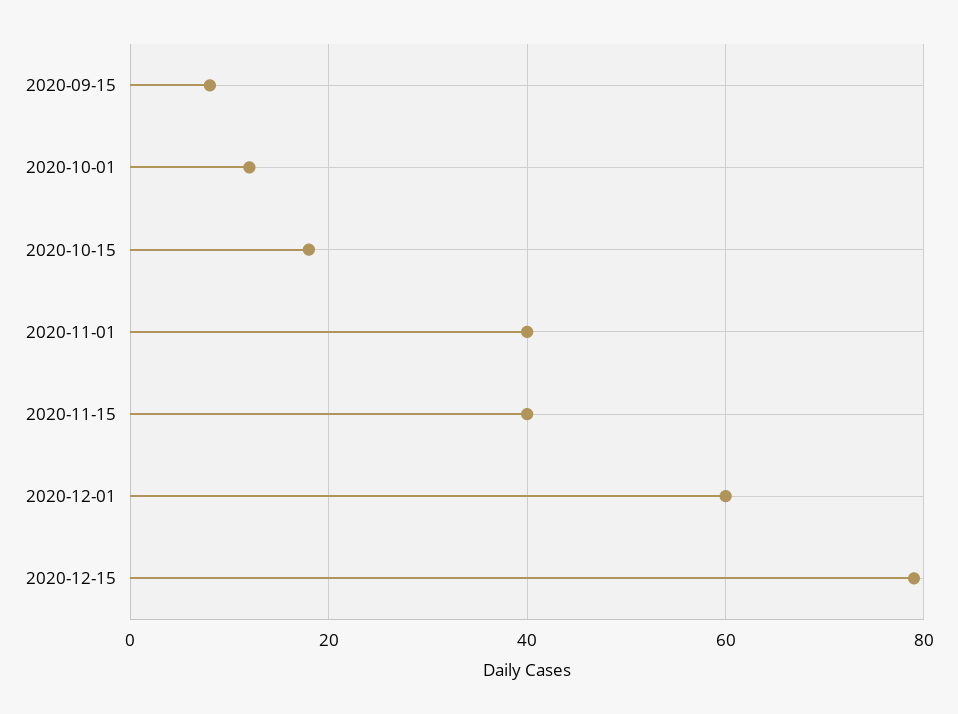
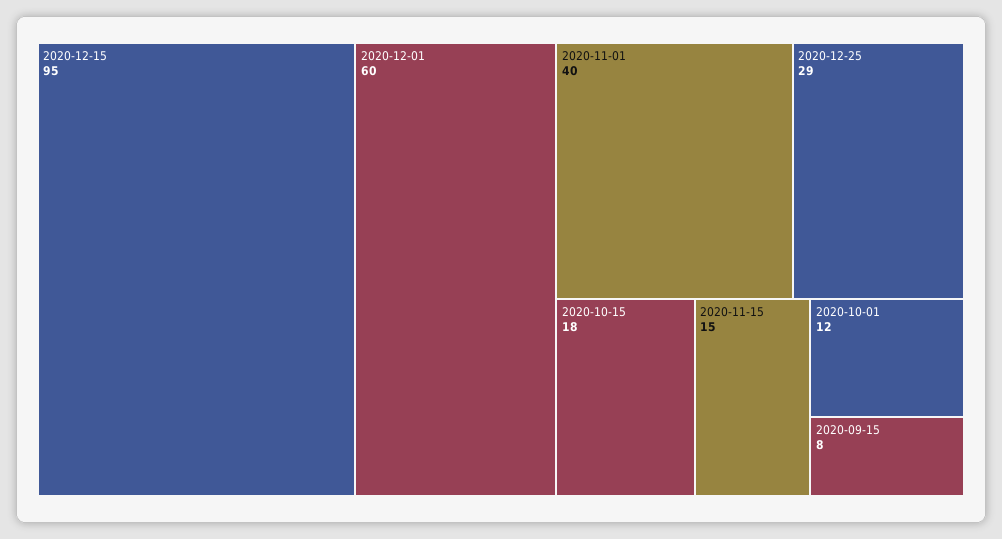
2020-11-15: 40 -> 15
2020-12-15: 80 -> 95
2020-12-25: none -> 29

